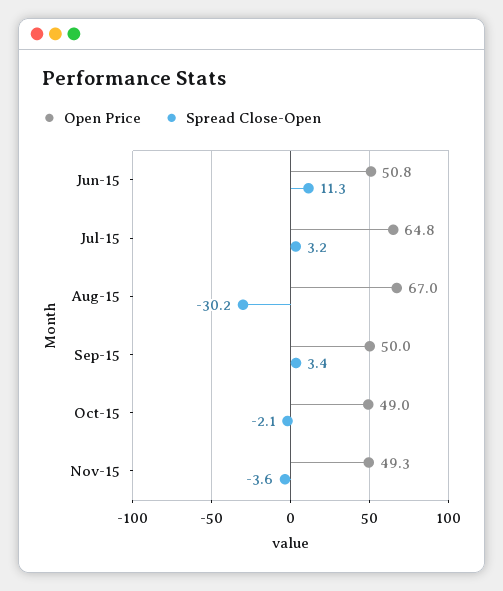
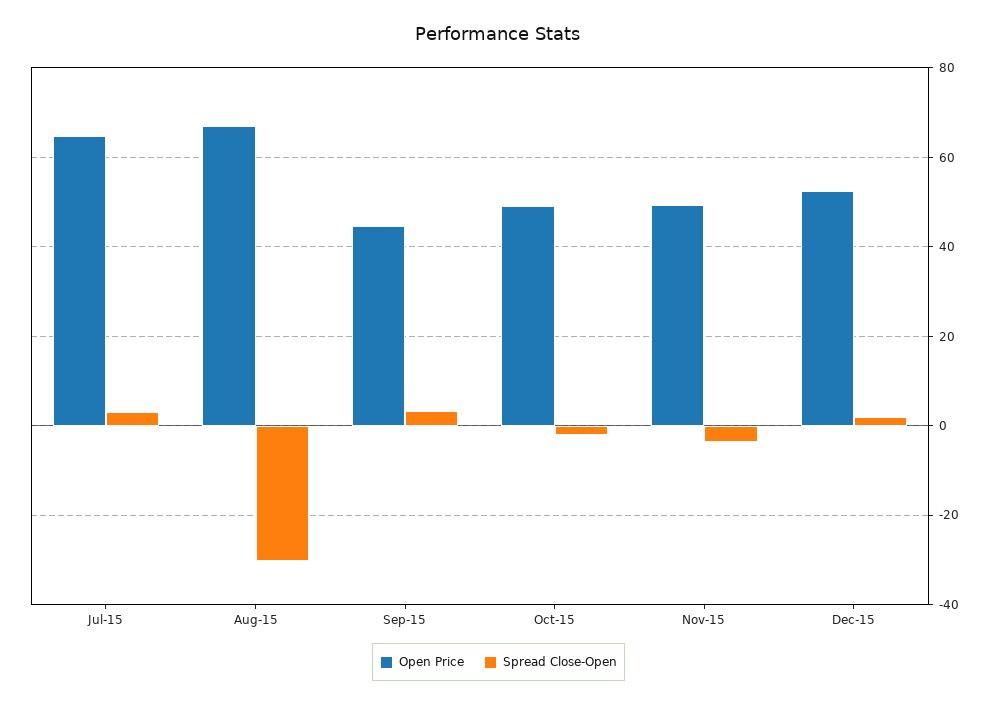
Open Price, Jun-15: 50.8 -> none
Spread Close-Open, Jun-15: 11.3 -> none
Open Price, Sep-15: 50 -> 44
Open Price, Dec-15: none -> 52
Spread Close-Open, Dec-15: none -> 2

